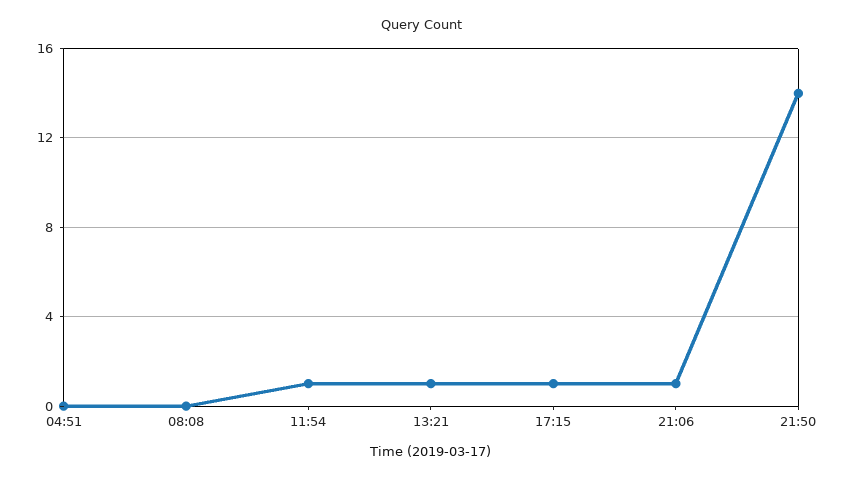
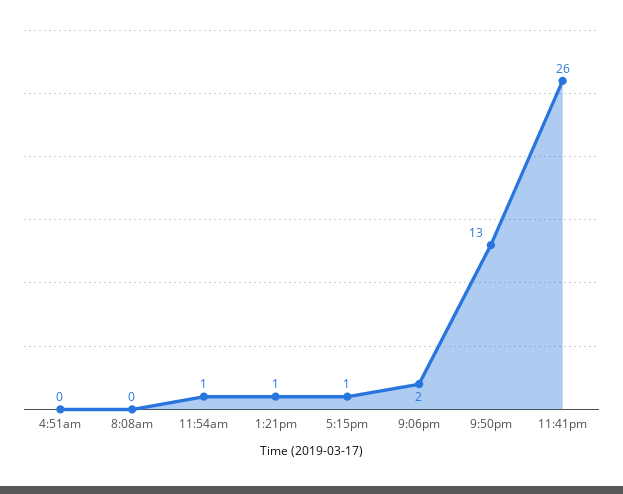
21:06: 1 -> 2
21:50: 14 -> 13
11:41pm: none -> 26

